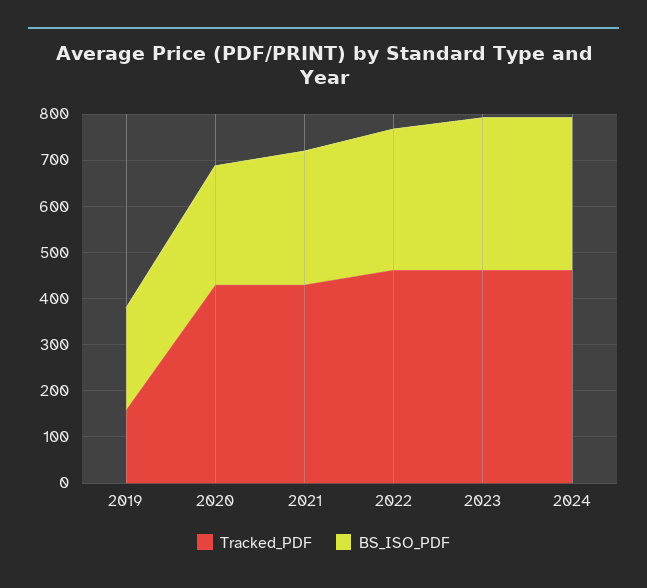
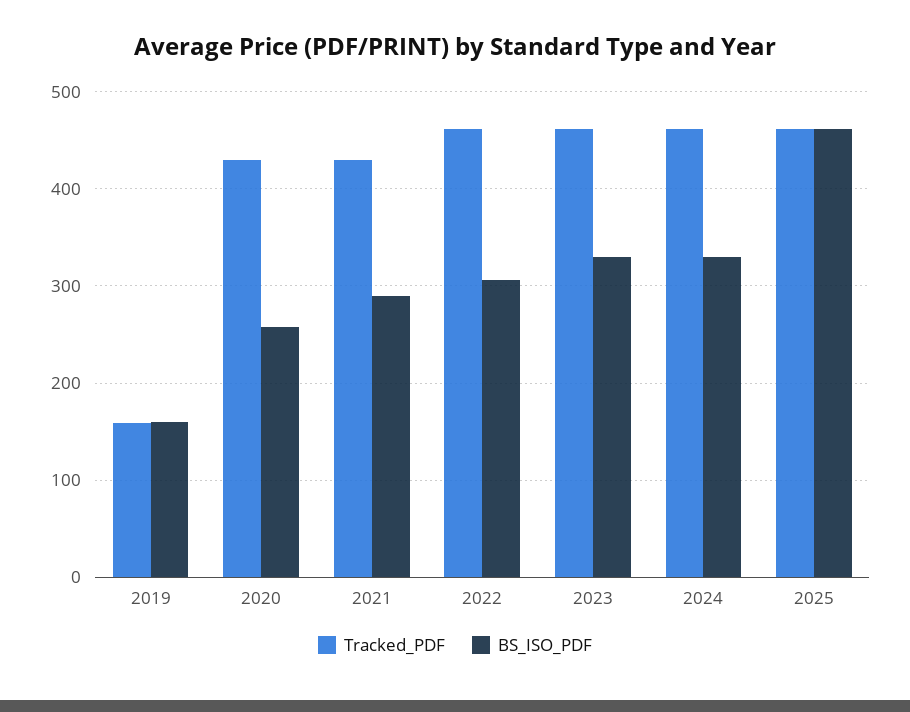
BS_ISO_PDF, 2019: 220 -> 160
Tracked_PDF, 2025: none -> 460
BS_ISO_PDF, 2025: none -> 460

